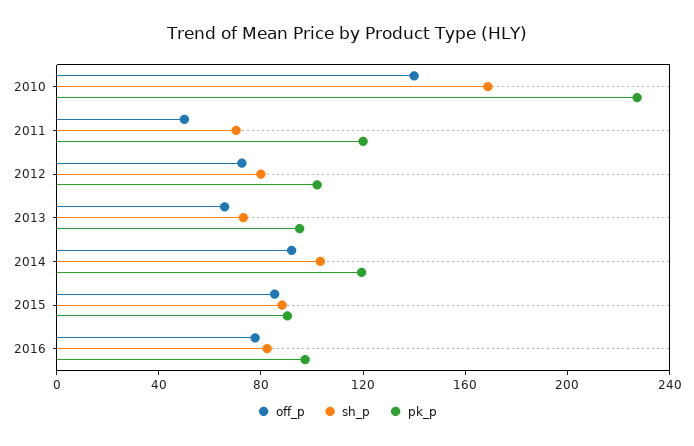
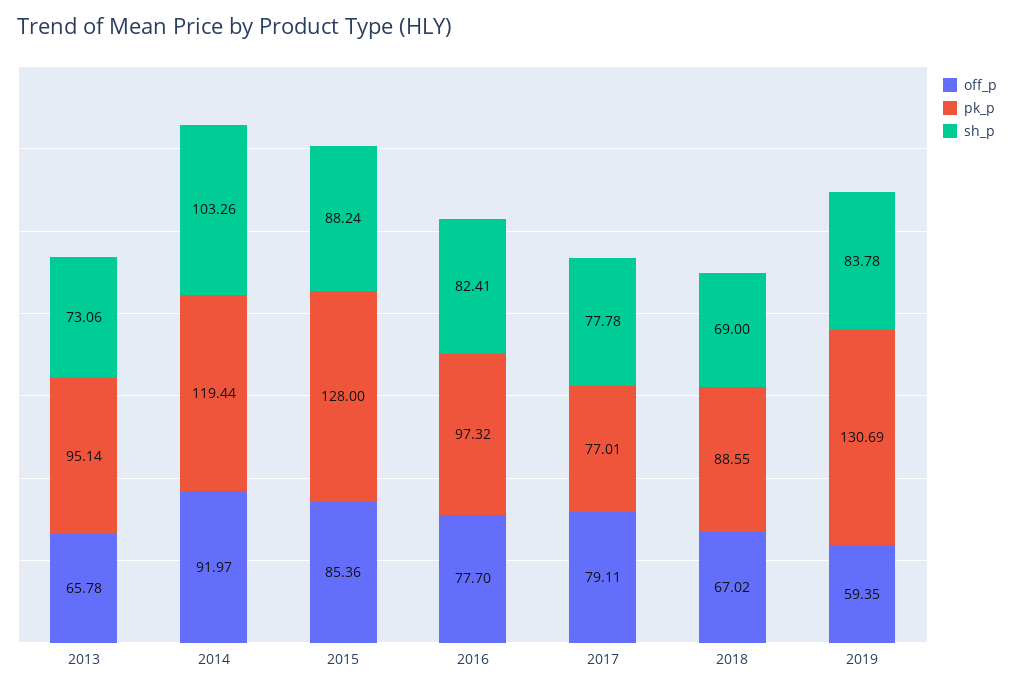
off_p, 2010: 140 -> none
sh_p, 2010: 170 -> none
pk_p, 2010: 230 -> none
off_p, 2011: 50 -> none
sh_p, 2011: 70 -> none
pk_p, 2011: 120 -> none
off_p, 2012: 70 -> none
sh_p, 2012: 80 -> none
pk_p, 2012: 100 -> none
pk_p, 2015: 90 -> 128
off_p, 2017: none -> 79.11
pk_p, 2017: none -> 77.01
sh_p, 2017: none -> 77.78
off_p, 2018: none -> 67.02
pk_p, 2018: none -> 88.55
sh_p, 2018: none -> 69
off_p, 2019: none -> 59.35
pk_p, 2019: none -> 130.69
sh_p, 2019: none -> 83.78

